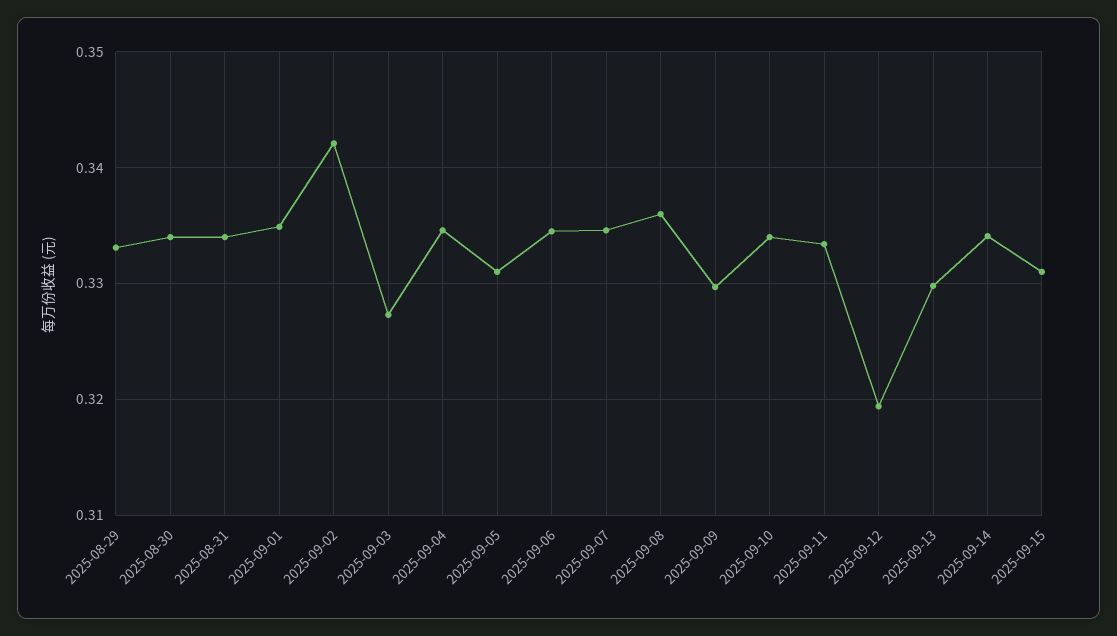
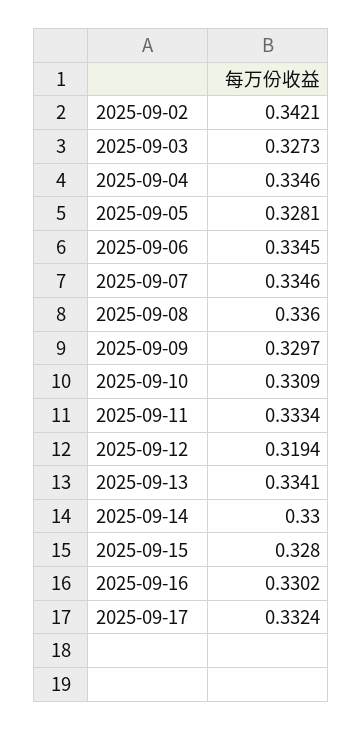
2025-08-29: 0.333 -> none
2025-08-30: 0.334 -> none
2025-08-31: 0.334 -> none
2025-09-01: 0.335 -> none
2025-09-05: 0.331 -> 0.3281
2025-09-10: 0.334 -> 0.3309
2025-09-13: 0.33 -> 0.3341
2025-09-14: 0.334 -> 0.33
2025-09-15: 0.331 -> 0.328
2025-09-16: none -> 0.3302
2025-09-17: none -> 0.3324

